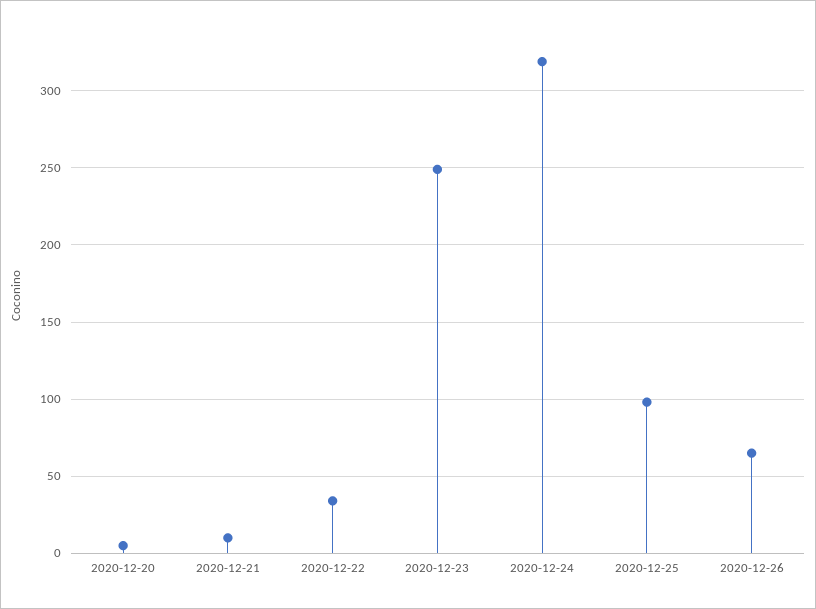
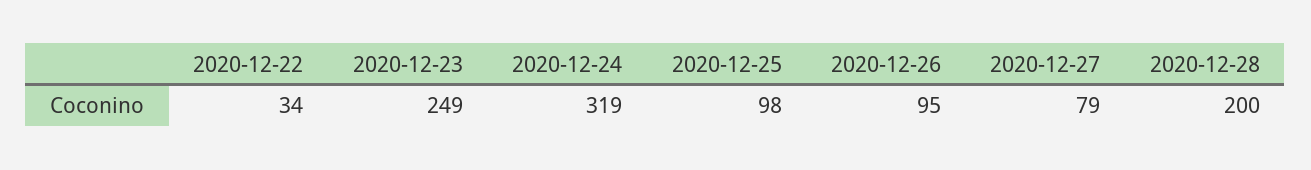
2020-12-20: 5 -> none
2020-12-21: 10 -> none
2020-12-26: 65 -> 95
2020-12-27: none -> 79
2020-12-28: none -> 200

